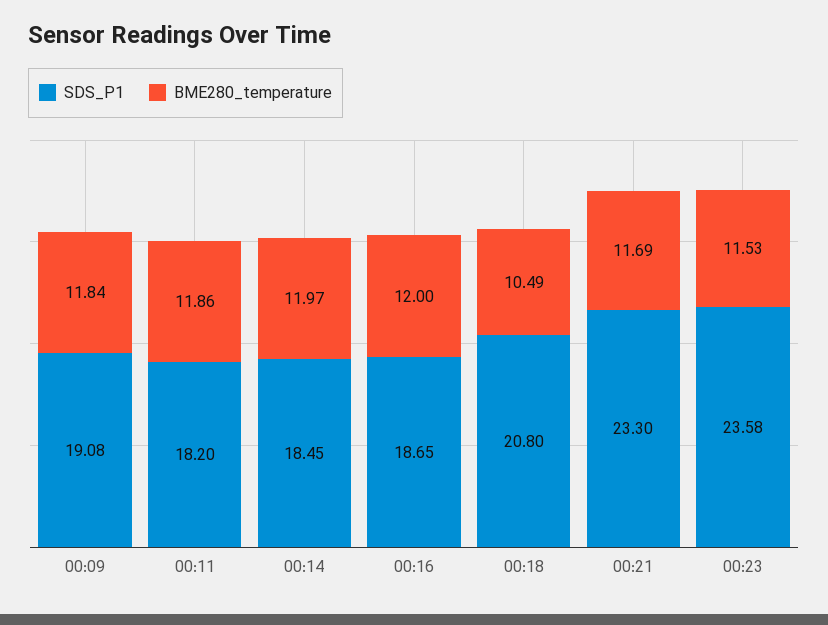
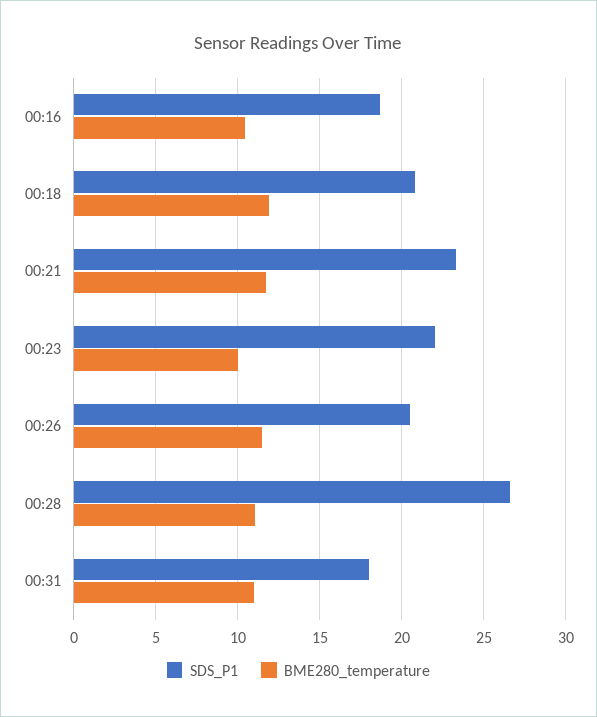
SDS_P1, 00:09: 19.08 -> none
BME280_temperature, 00:09: 11.84 -> none
SDS_P1, 00:11: 18.2 -> none
BME280_temperature, 00:11: 11.86 -> none
SDS_P1, 00:14: 18.45 -> none
BME280_temperature, 00:14: 11.97 -> none
BME280_temperature, 00:16: 12 -> 10.5
BME280_temperature, 00:18: 10.49 -> 12
SDS_P1, 00:23: 23.58 -> 22
BME280_temperature, 00:23: 11.53 -> 10
SDS_P1, 00:26: none -> 20.5
BME280_temperature, 00:26: none -> 11.5
SDS_P1, 00:28: none -> 26.5
BME280_temperature, 00:28: none -> 11
SDS_P1, 00:31: none -> 18
BME280_temperature, 00:31: none -> 11

